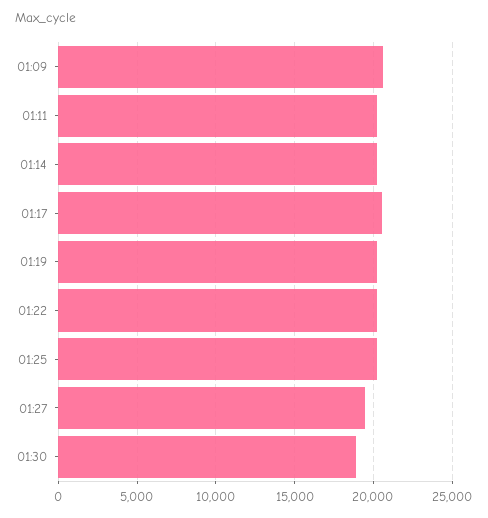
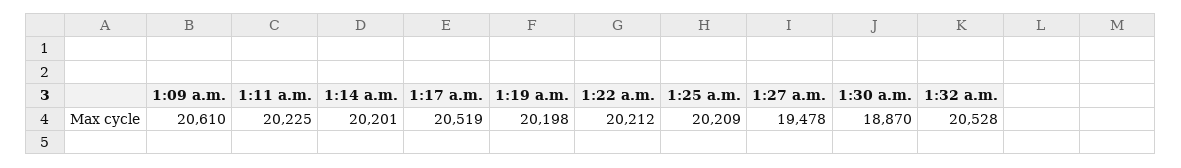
1:32 a.m.: none -> 20528

